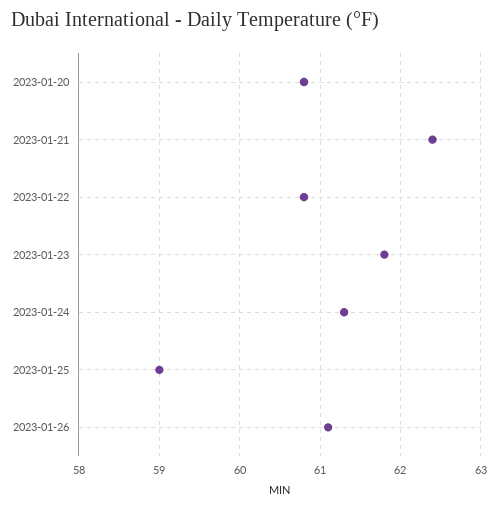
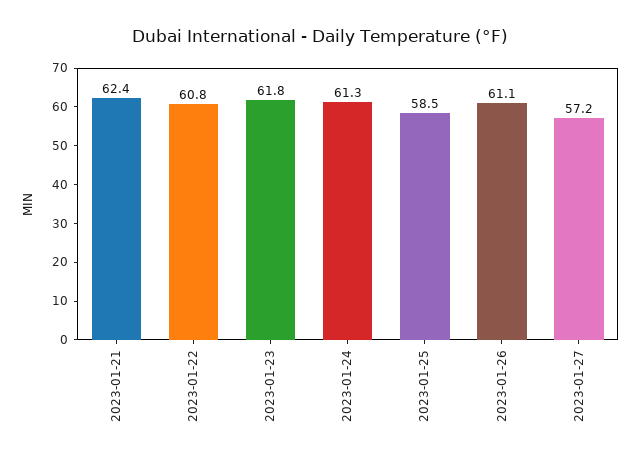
2023-01-20: 60.8 -> none
2023-01-25: 59 -> 58.5
2023-01-27: none -> 57.2

